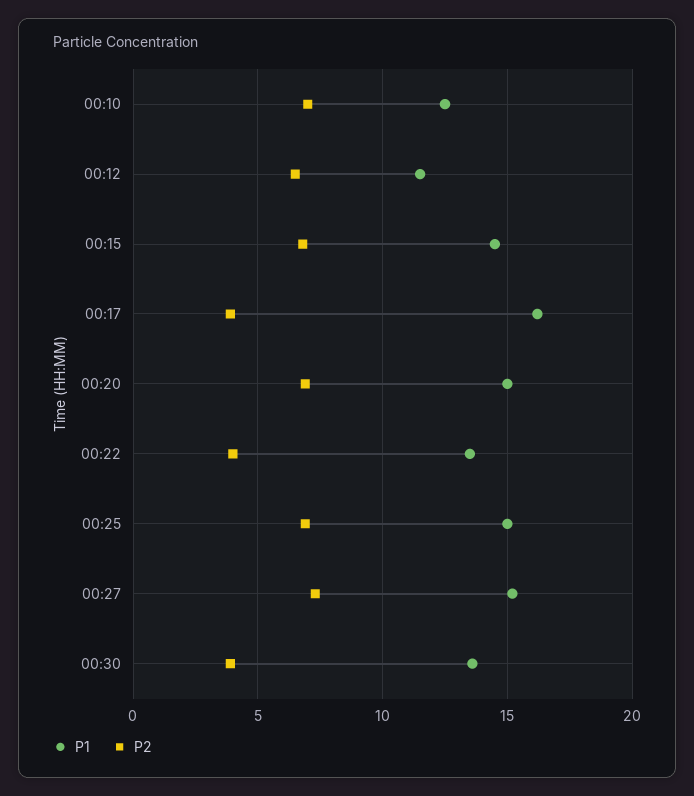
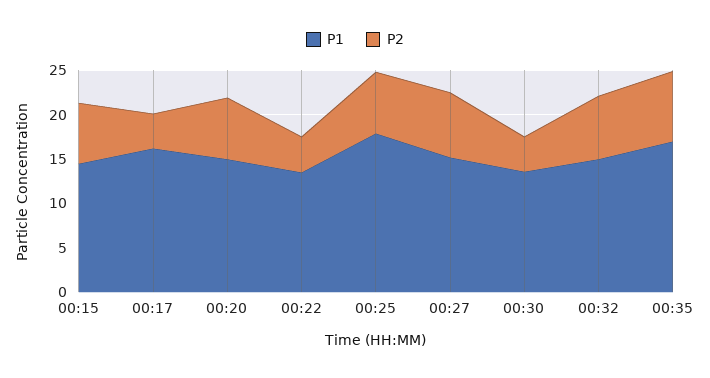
P1, 00:10: 12.5 -> none
P2, 00:10: 7 -> none
P1, 00:12: 11.5 -> none
P2, 00:12: 6.5 -> none
P1, 00:25: 15 -> 18
P1, 00:32: none -> 15
P2, 00:32: none -> 7
P1, 00:35: none -> 17
P2, 00:35: none -> 8

